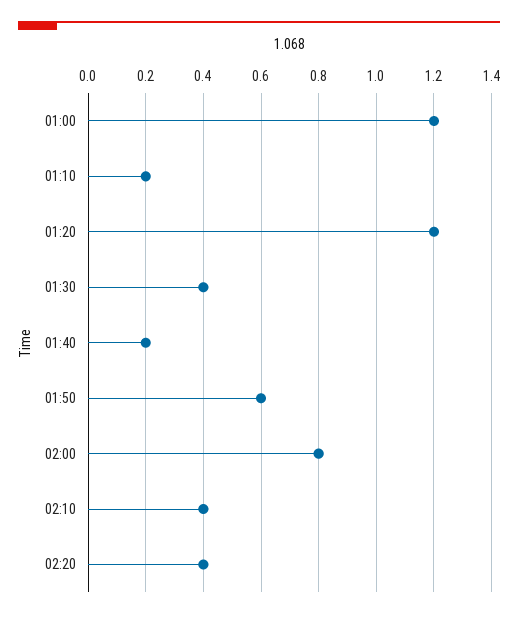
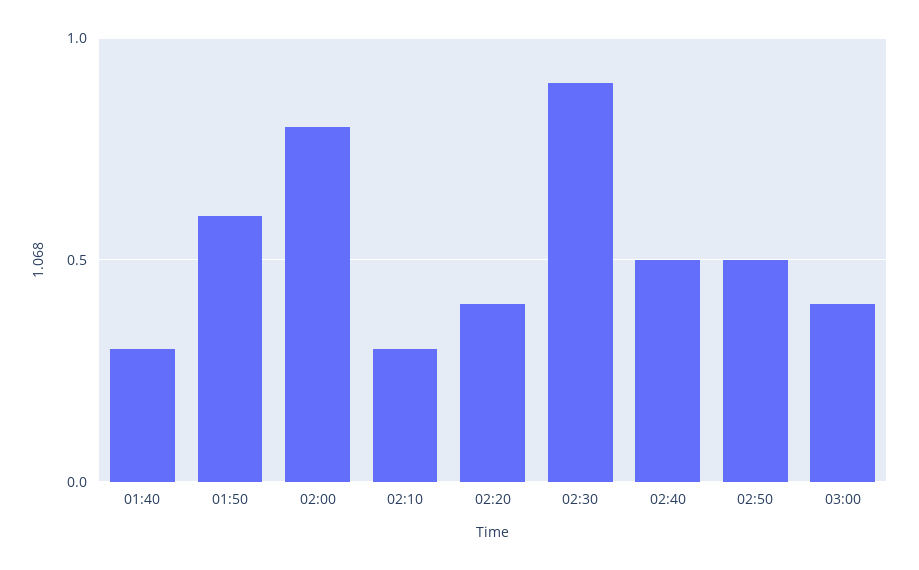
01:00: 1.2 -> none
01:10: 0.2 -> none
01:20: 1.2 -> none
01:30: 0.4 -> none
01:40: 0.2 -> 0.3
02:10: 0.4 -> 0.3
02:30: none -> 0.9
02:40: none -> 0.5
02:50: none -> 0.5
03:00: none -> 0.4

